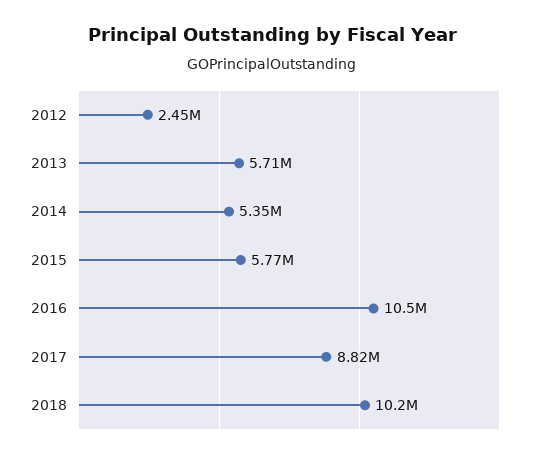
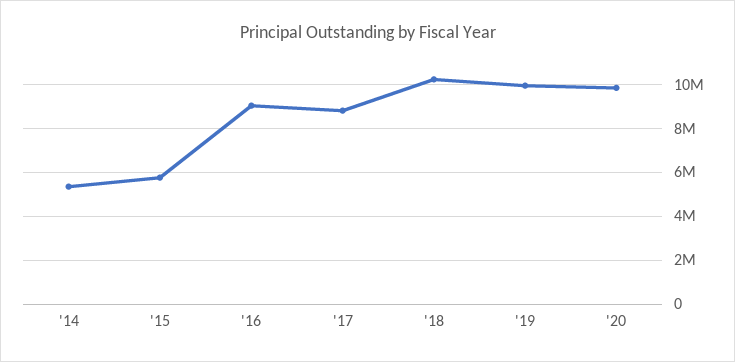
2012: 2450000 -> none
2013: 5710000 -> none
2016: 10500000 -> 9000000
'19: none -> 10000000
'20: none -> 10000000

